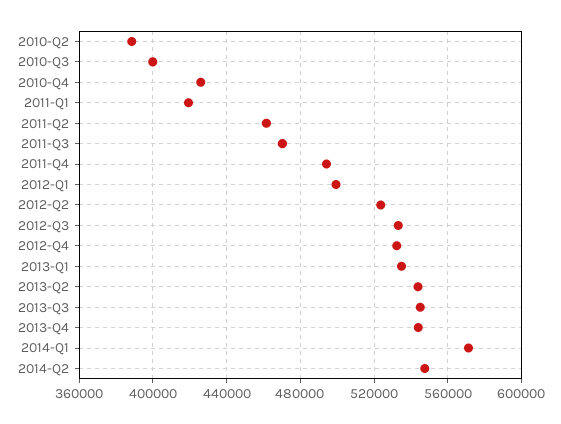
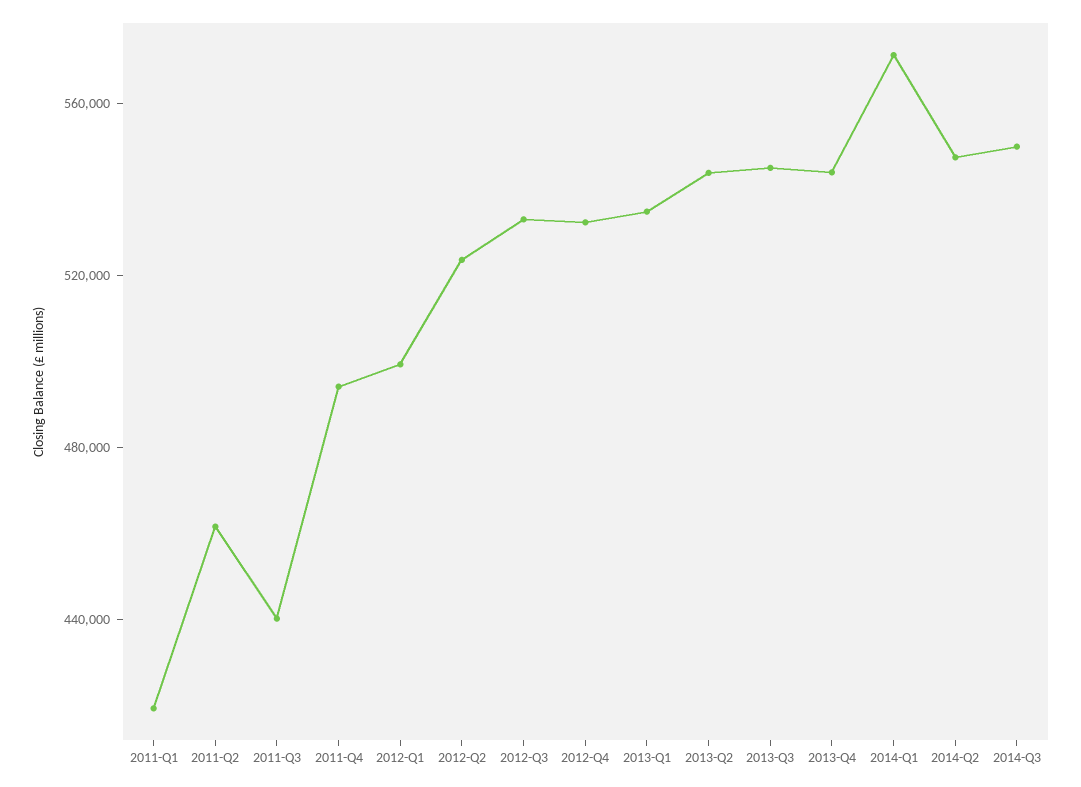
2010-Q2: 390000 -> none
2010-Q3: 400000 -> none
2010-Q4: 425000 -> none
2011-Q3: 470000 -> 440000
2014-Q3: none -> 550000

